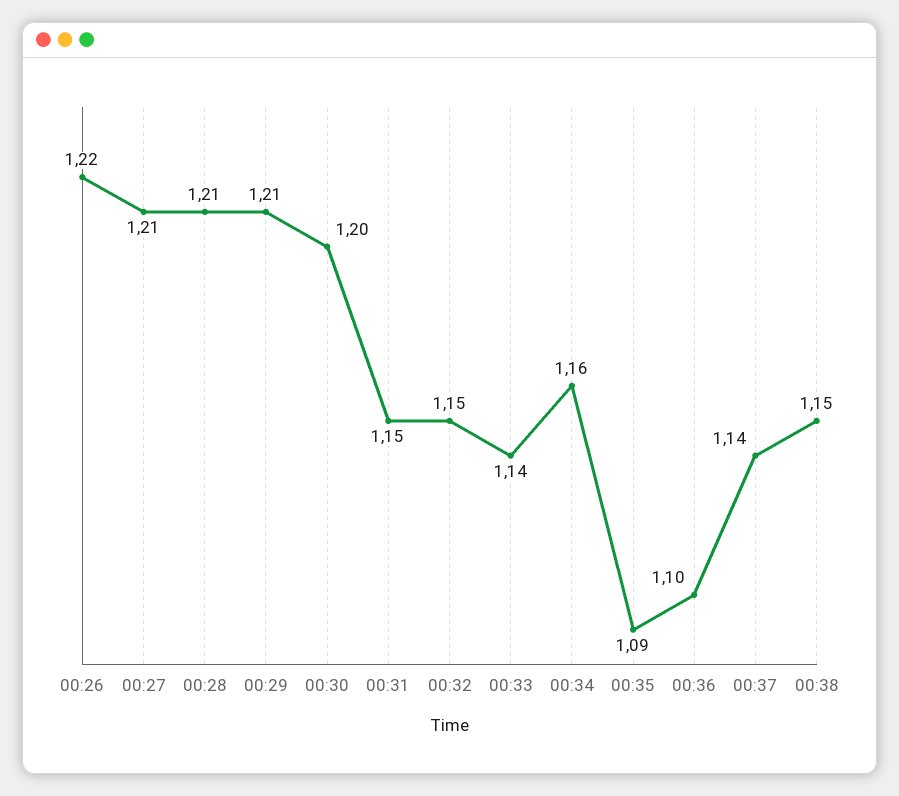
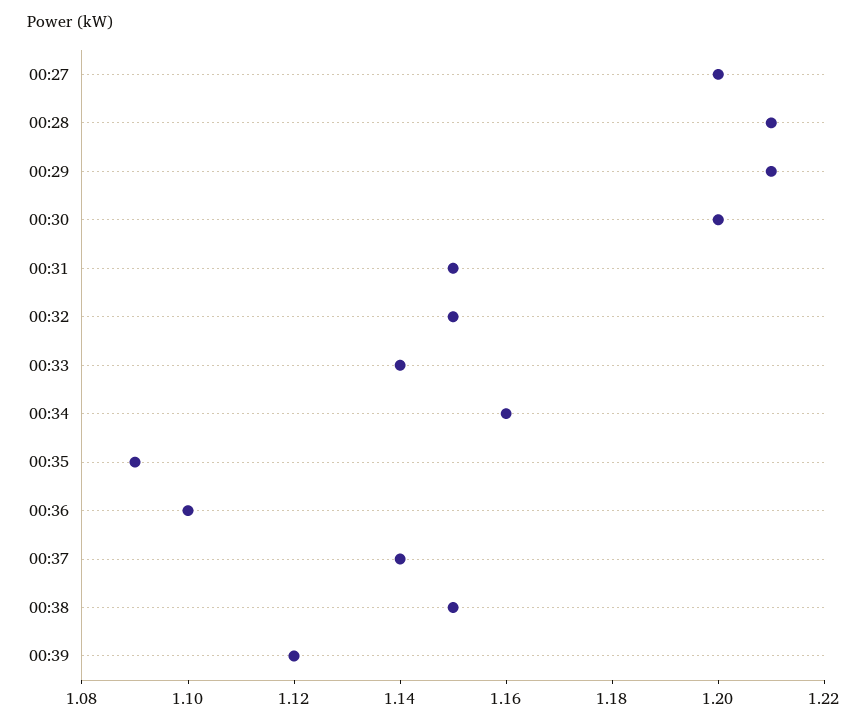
00:26: 1.22 -> none
00:27: 1.21 -> 1.2
00:39: none -> 1.12

